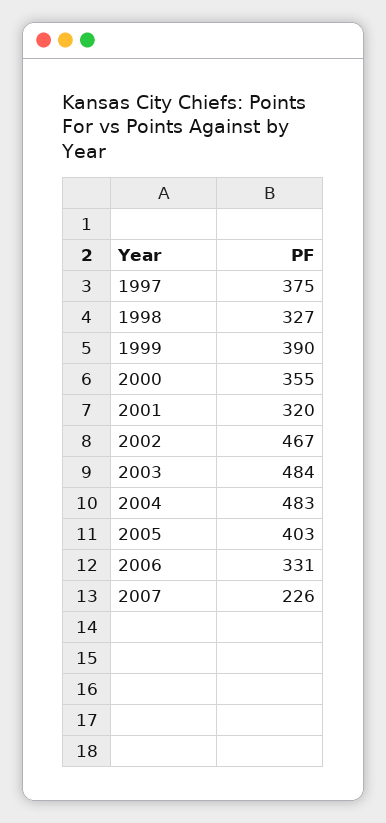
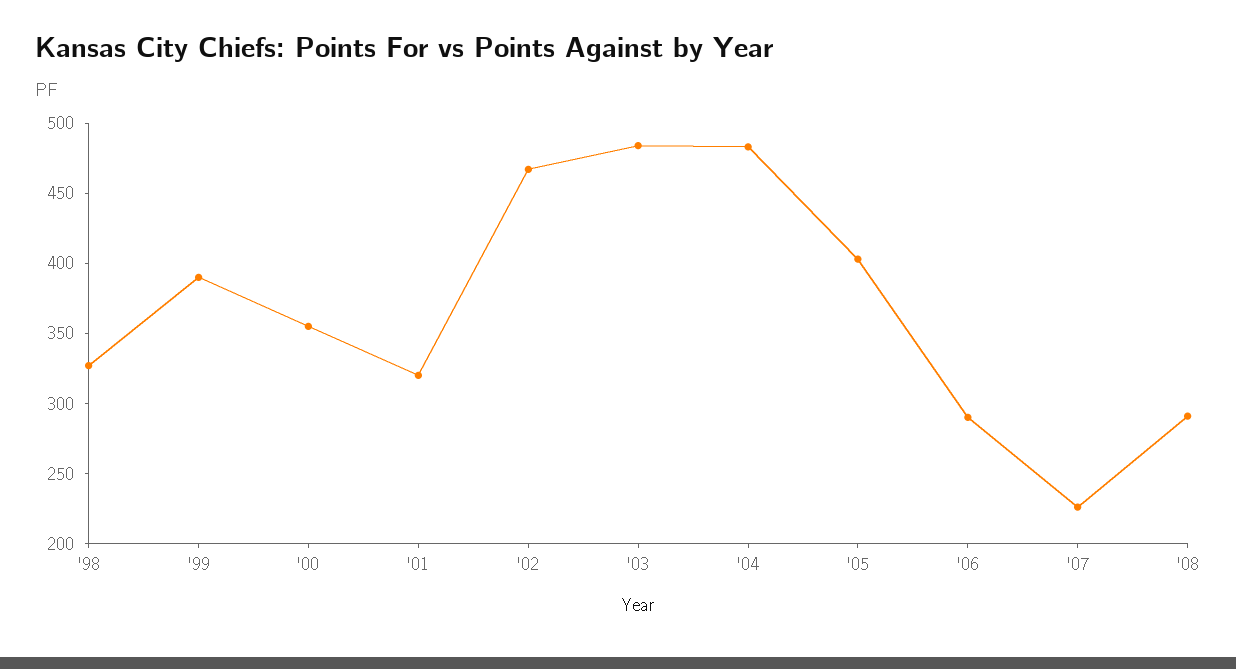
1997: 375 -> none
2006: 331 -> 290
'08: none -> 290

